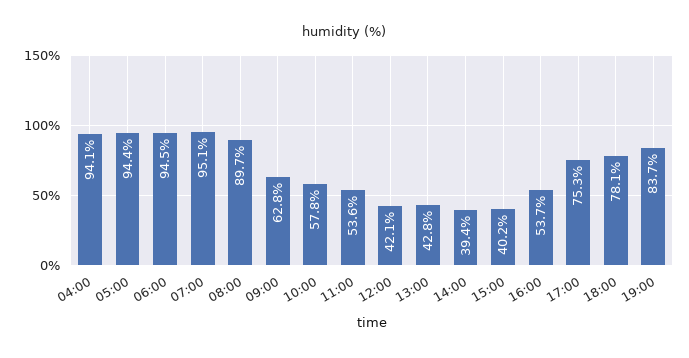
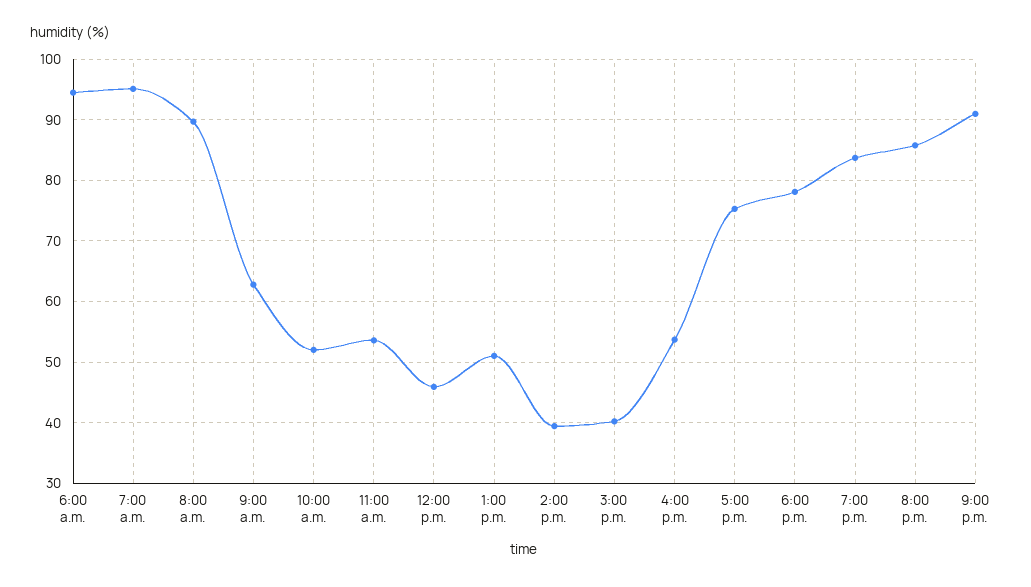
04:00: 94.1 -> none
05:00: 94.4 -> none
10:00: 57.8 -> 52
12:00: 42.1 -> 46
13:00: 42.8 -> 51
8:00 p.m.: none -> 86
9:00 p.m.: none -> 91

